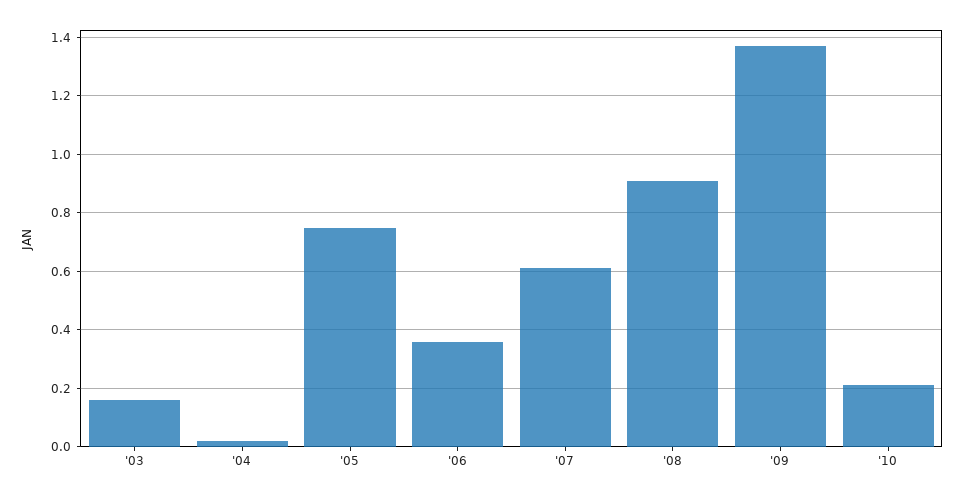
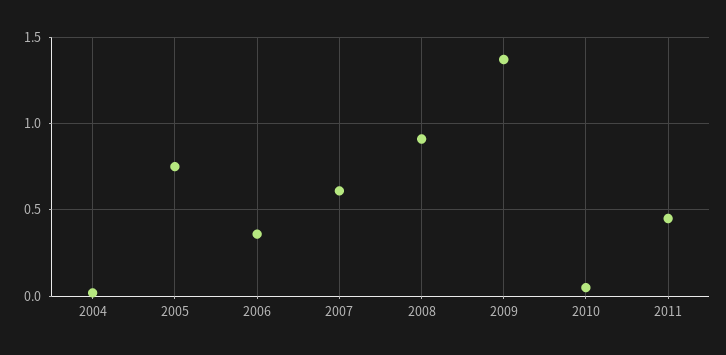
'03: 0.15 -> none
'10: 0.2 -> 0.05
2011: none -> 0.45

